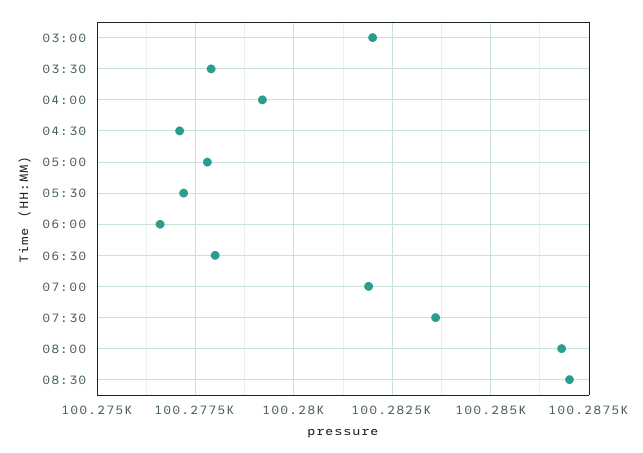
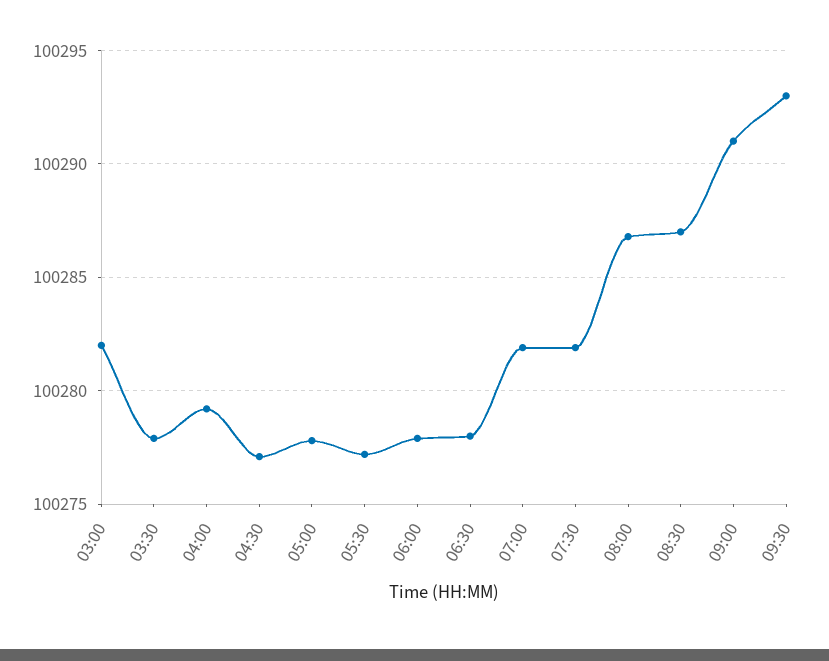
06:00: 100276.5 -> 100278
07:30: 100283.5 -> 100282
09:00: none -> 100291
09:30: none -> 100293

